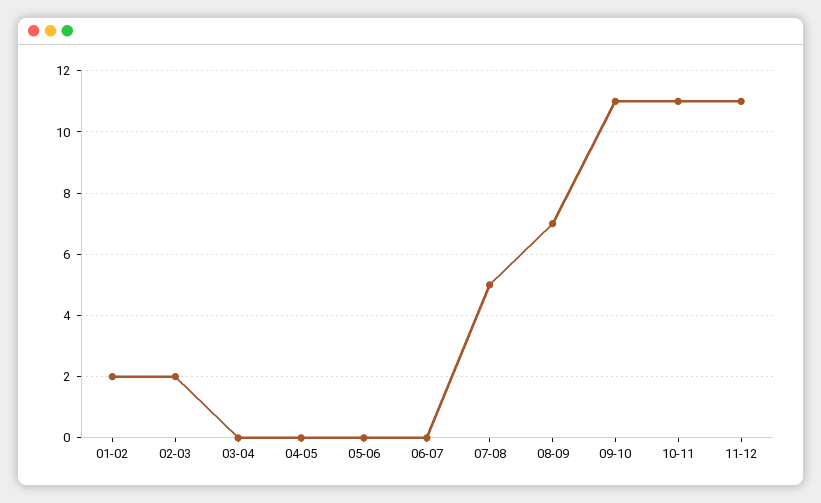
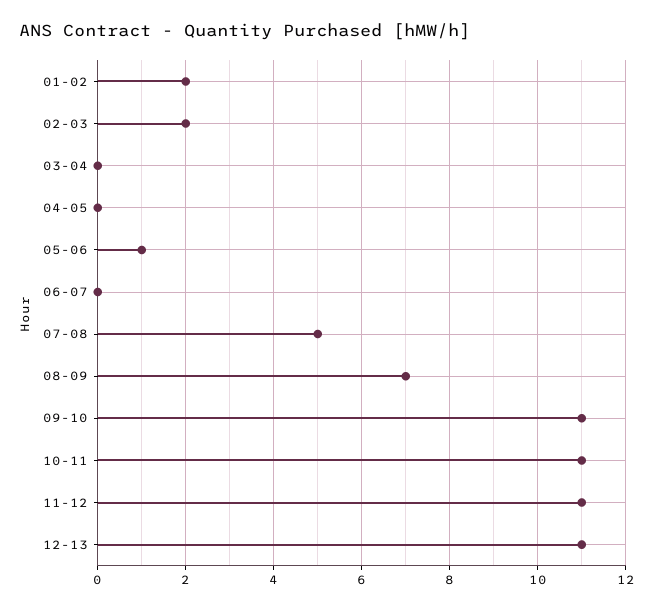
05-06: 0 -> 1
12-13: none -> 11

